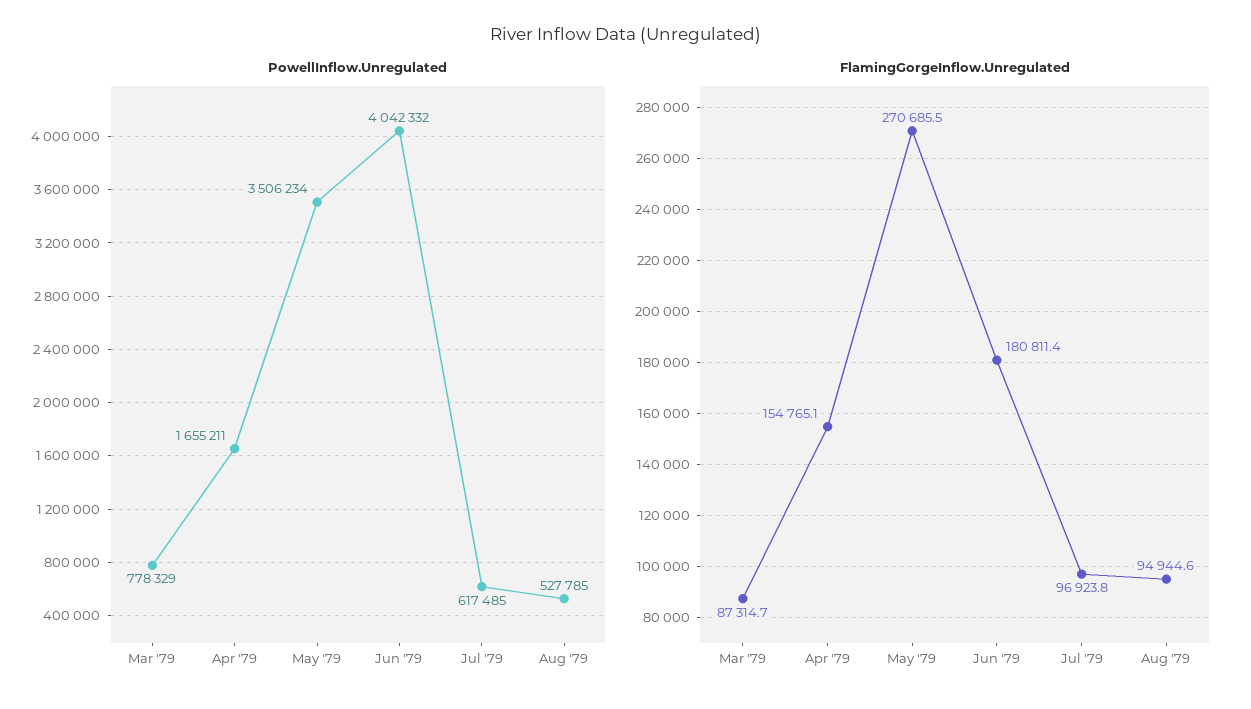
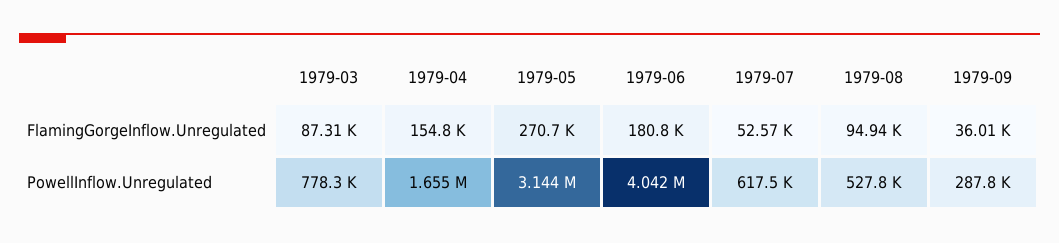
PowellInflow.Unregulated, May '79: 3506234 -> 3144000
FlamingGorgeInflow.Unregulated, Jul '79: 96923.8 -> 52570
FlamingGorgeInflow.Unregulated, 1979-09: none -> 36010
PowellInflow.Unregulated, 1979-09: none -> 287800

